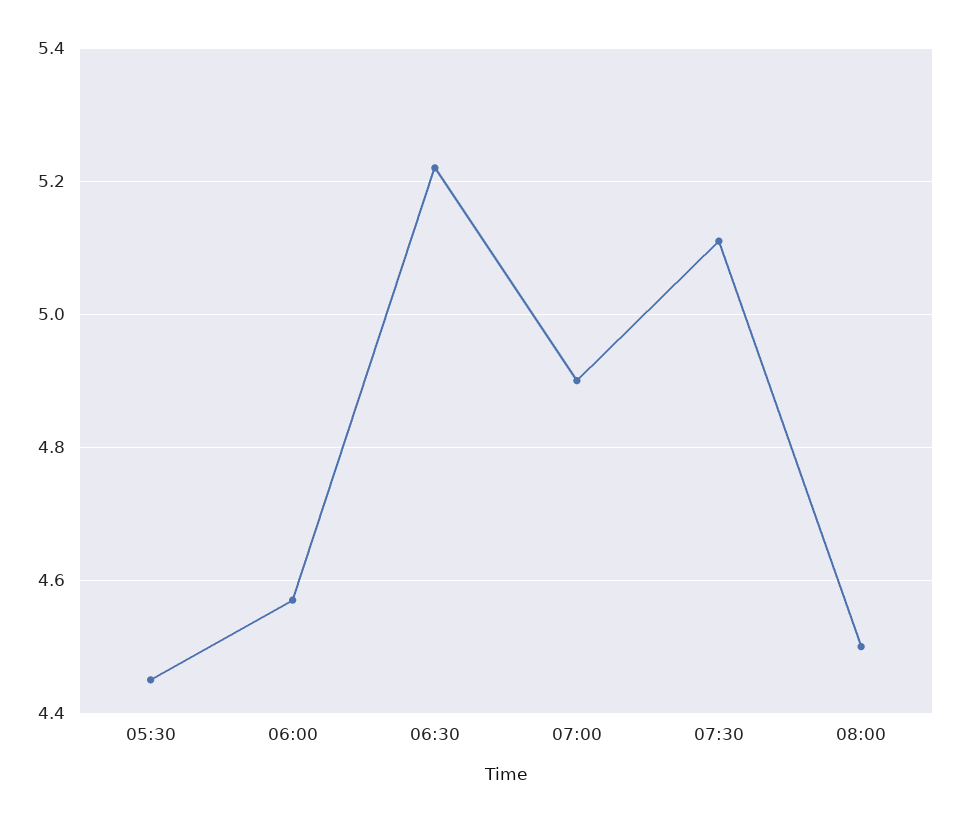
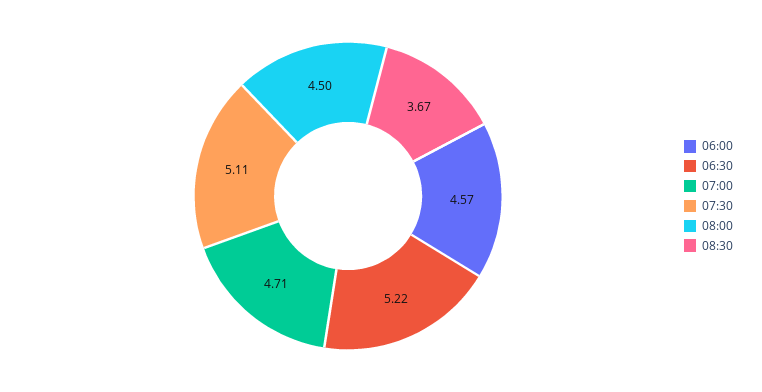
05:30: 4.45 -> none
07:00: 4.9 -> 4.71
08:30: none -> 3.67

